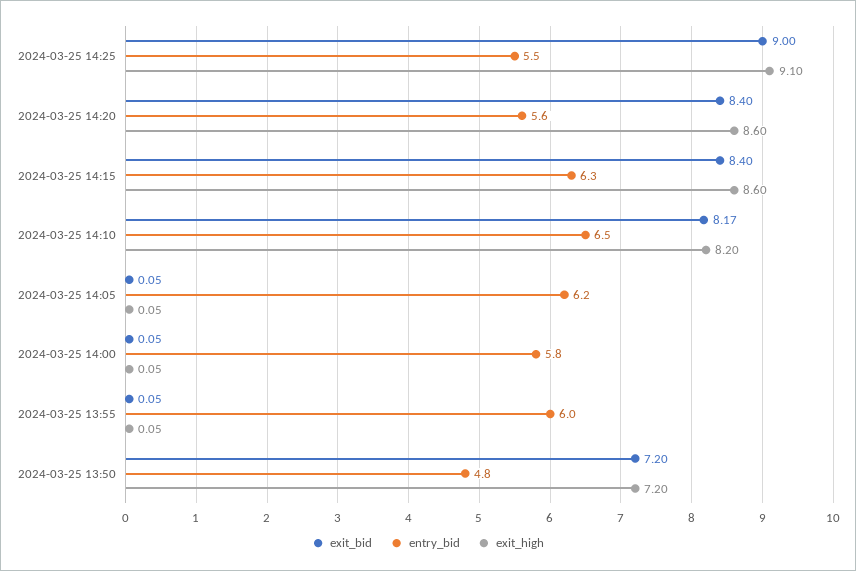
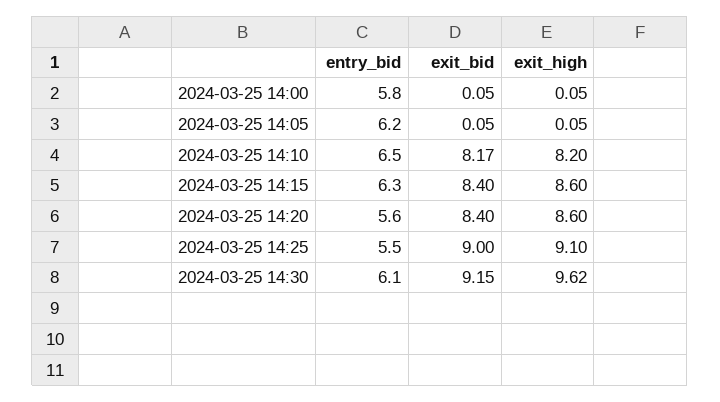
exit_bid, 2024-03-25 13:55: 0.05 -> none
entry_bid, 2024-03-25 13:55: 6 -> none
exit_high, 2024-03-25 13:55: 0.05 -> none
exit_bid, 2024-03-25 13:50: 7.2 -> none
entry_bid, 2024-03-25 13:50: 4.8 -> none
exit_high, 2024-03-25 13:50: 7.2 -> none
entry_bid, 2024-03-25 14:30: none -> 6.1
exit_bid, 2024-03-25 14:30: none -> 9.15
exit_high, 2024-03-25 14:30: none -> 9.62

